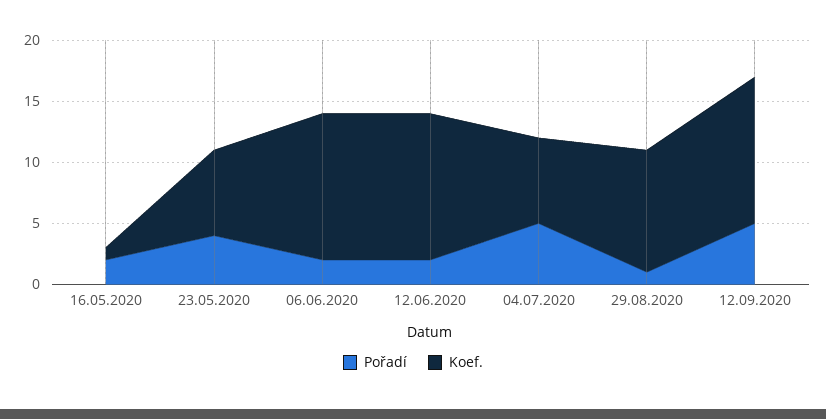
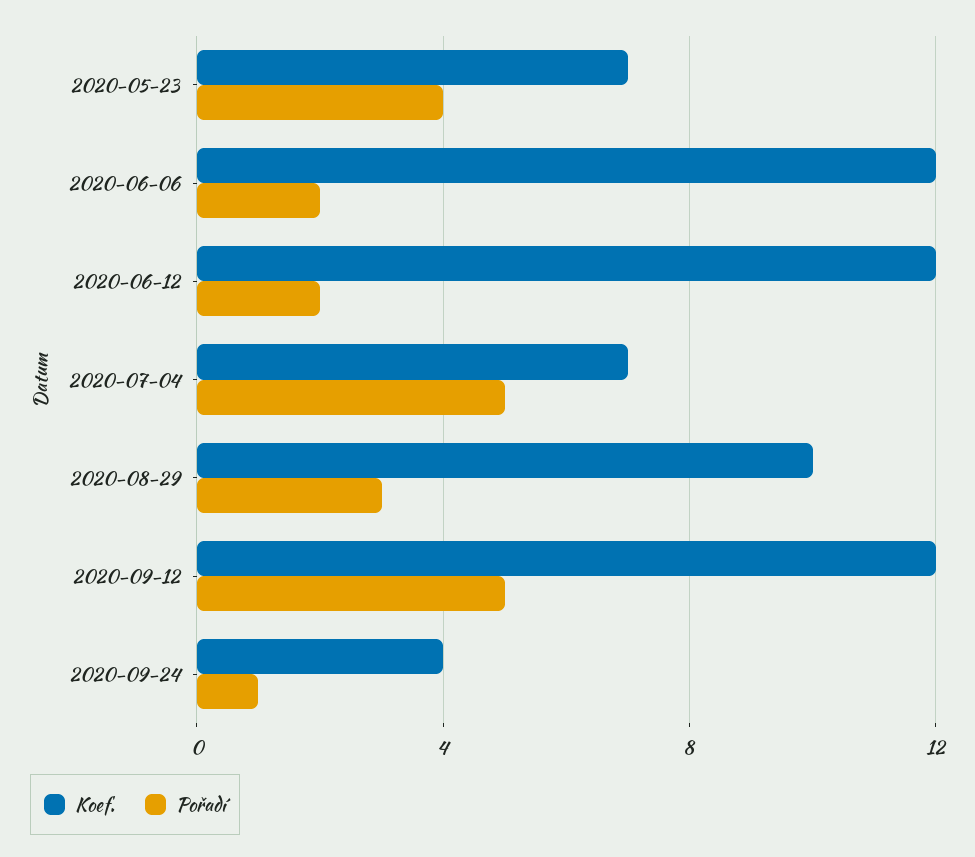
Pořadí, 16.05.2020: 2 -> none
Koef., 16.05.2020: 1 -> none
Pořadí, 29.08.2020: 1 -> 3
Koef., 2020-09-24: none -> 4
Pořadí, 2020-09-24: none -> 1

